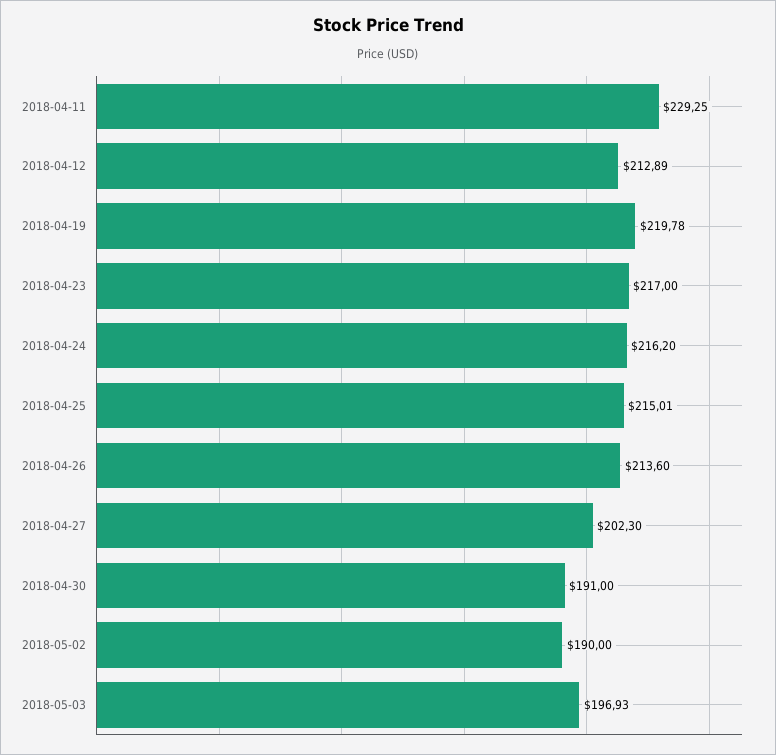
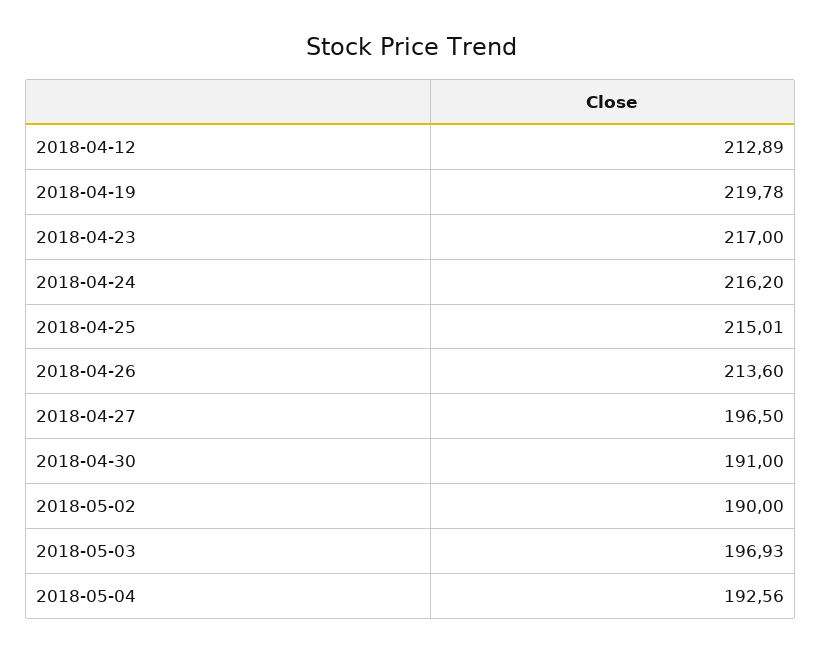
2018-04-11: 229.25 -> none
2018-04-27: 202.3 -> 196.5
2018-05-04: none -> 192.56

